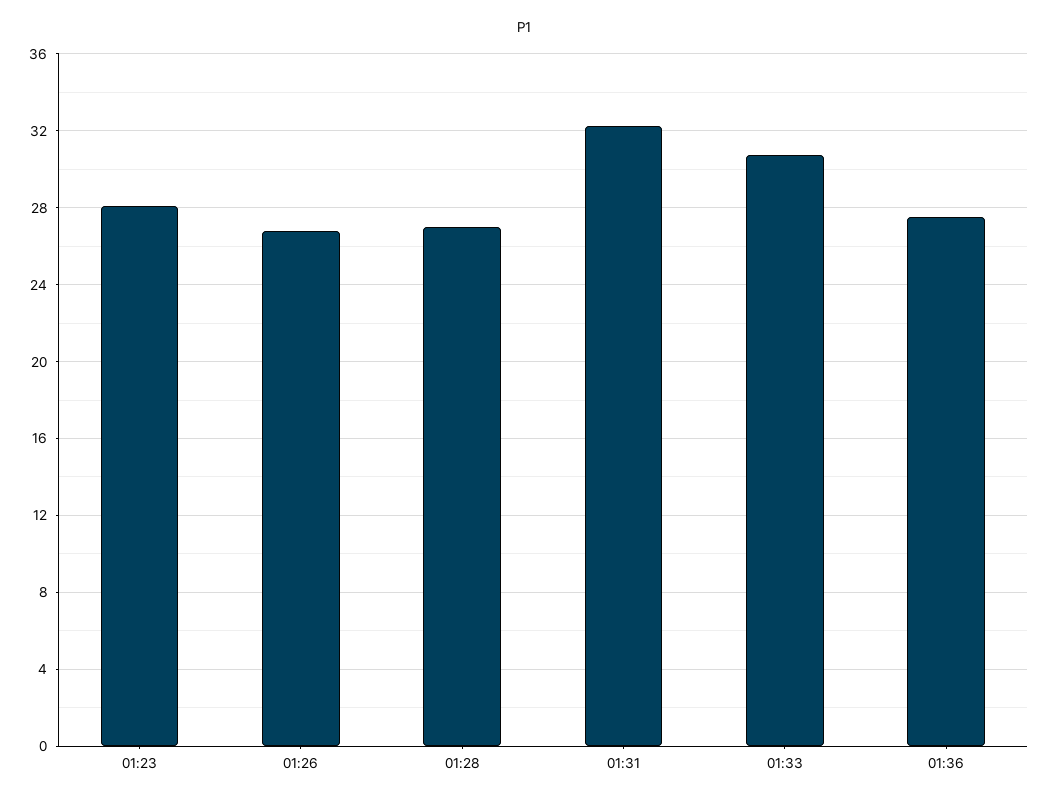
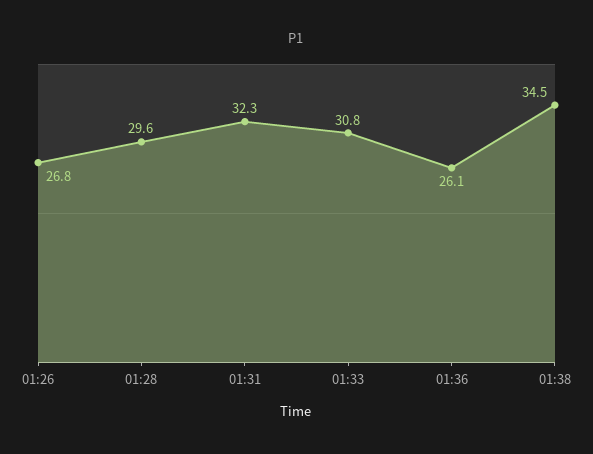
01:23: 28 -> none
01:28: 27 -> 29.6
01:36: 27.5 -> 26.1
01:38: none -> 34.5

